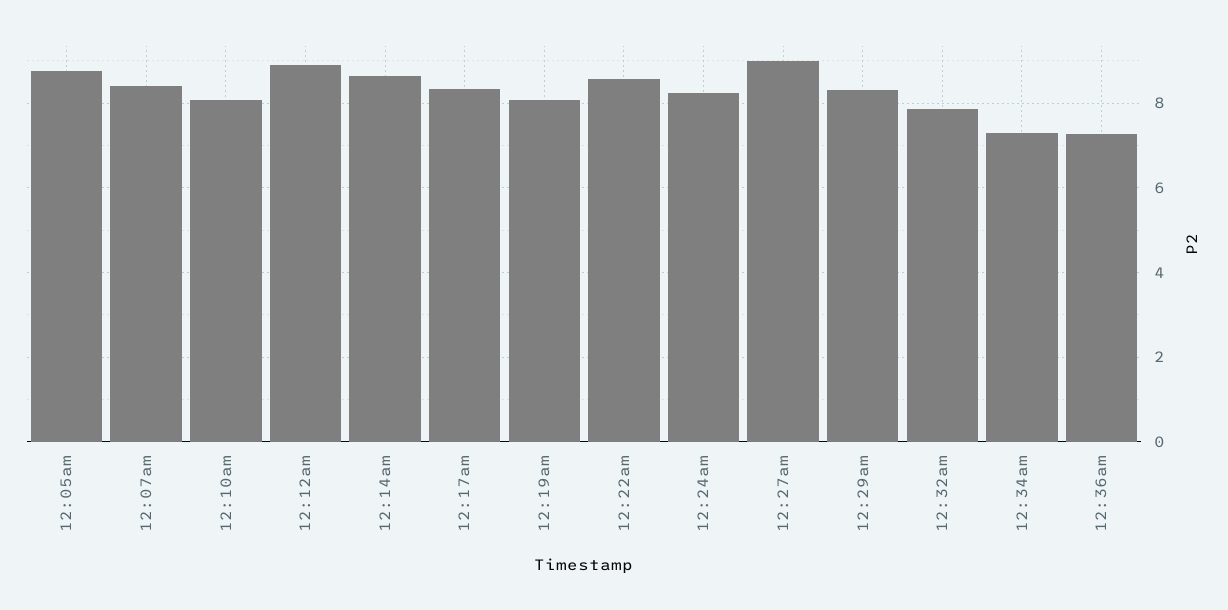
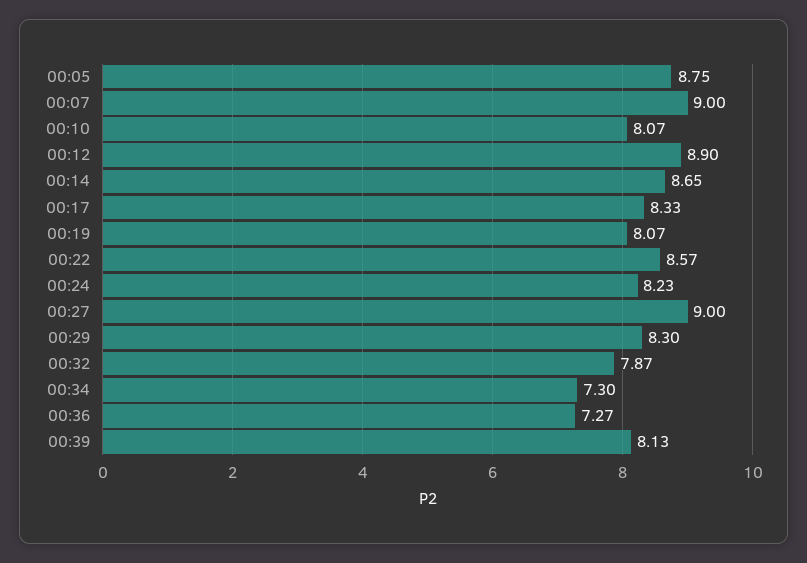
12:07am: 8.4 -> 9
00:39: none -> 8.13

